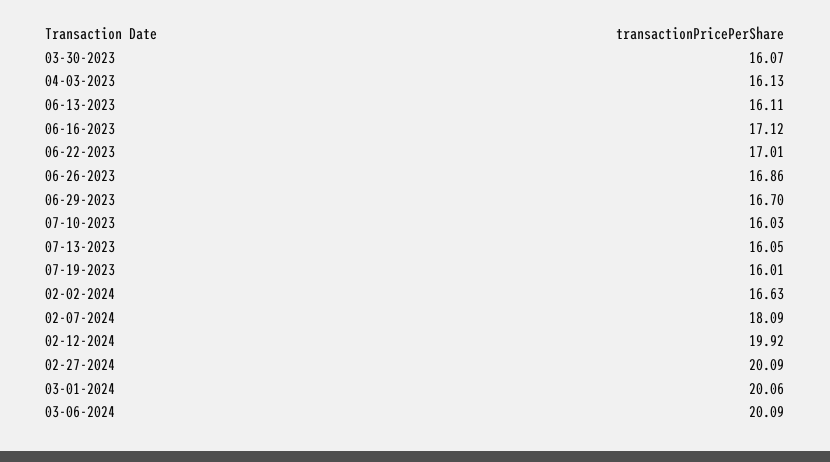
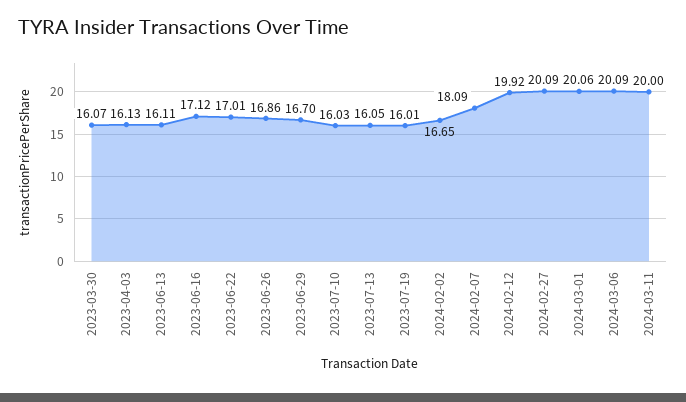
02-02-2024: 16.63 -> 16.65
2024-03-11: none -> 20

